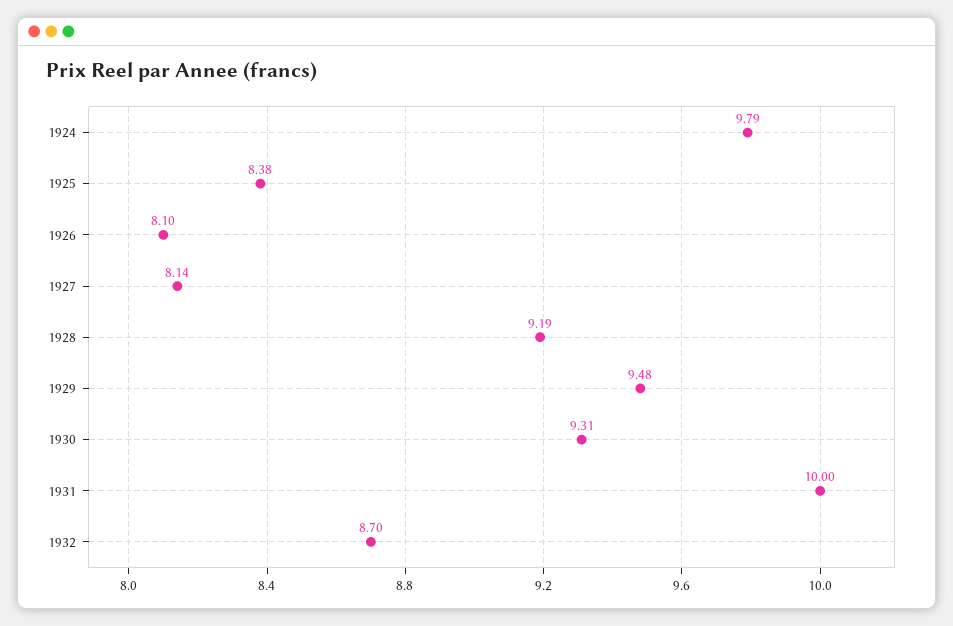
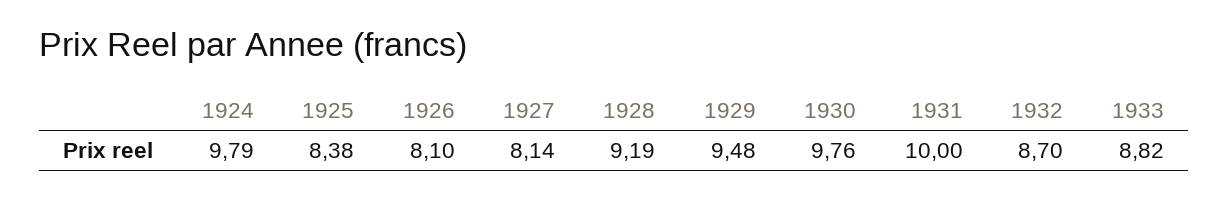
1930: 9.31 -> 9.76
1933: none -> 8.82

